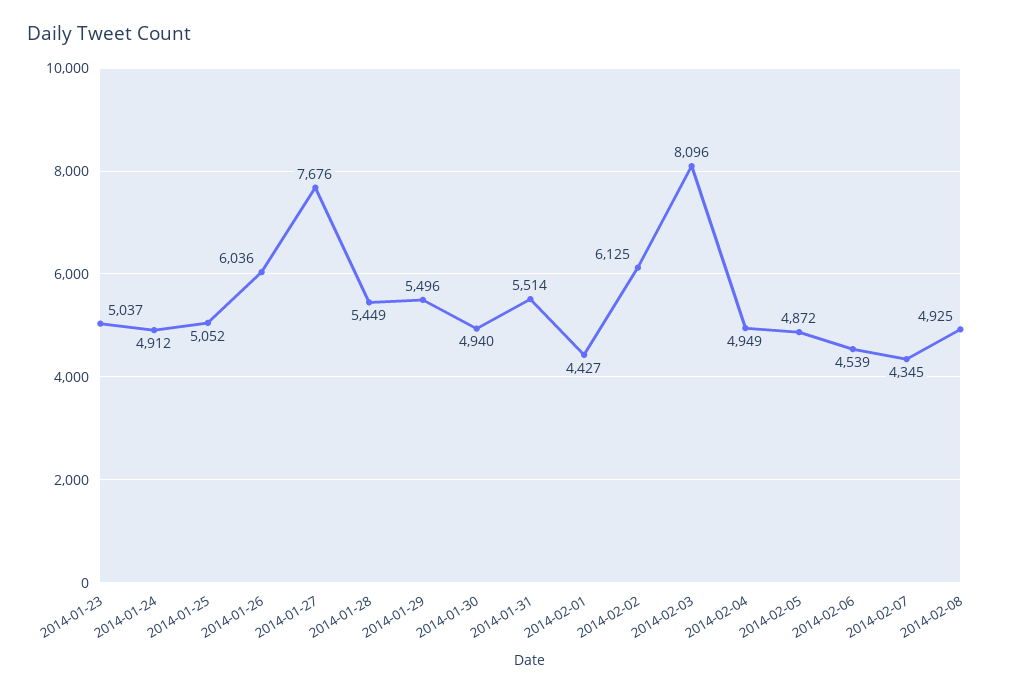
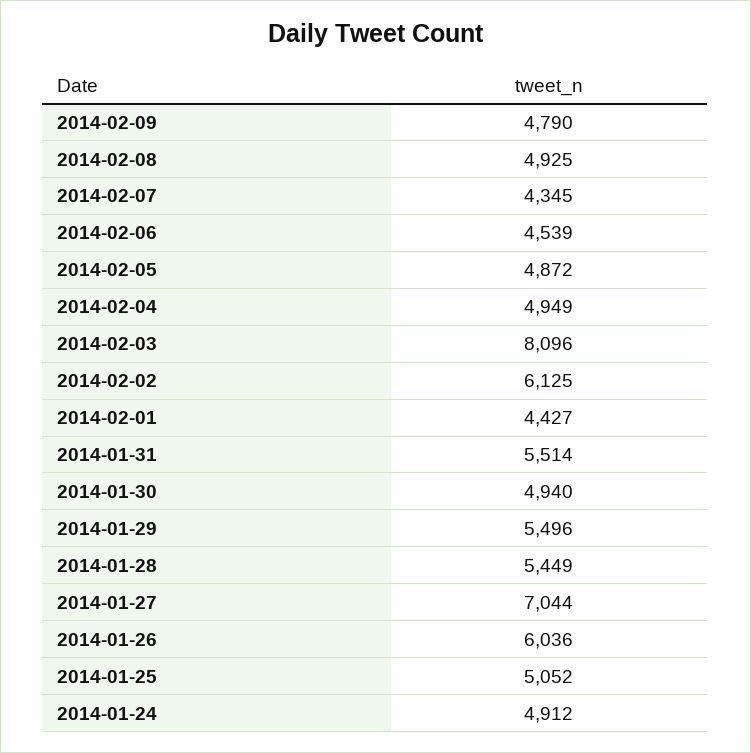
2014-01-23: 5037 -> none
2014-01-27: 7676 -> 7044
2014-02-09: none -> 4790

